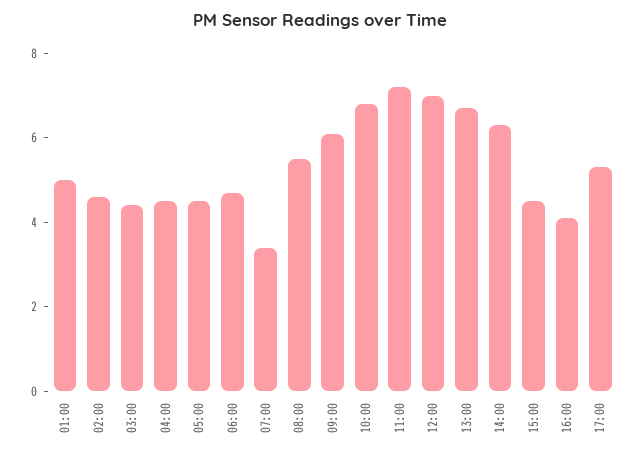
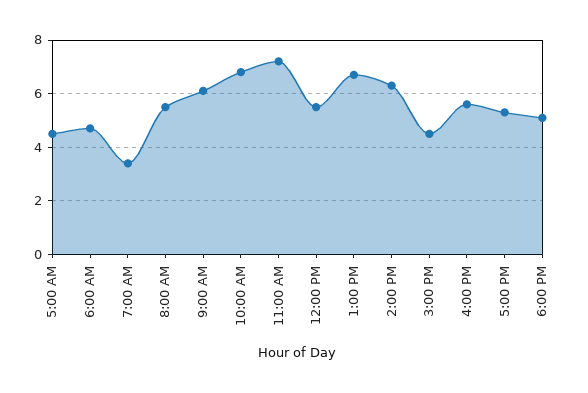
01:00: 5 -> none
02:00: 4.5 -> none
03:00: 4.5 -> none
04:00: 4.5 -> none
12:00: 7 -> 5.5
16:00: 4 -> 5.5
6:00 PM: none -> 5

